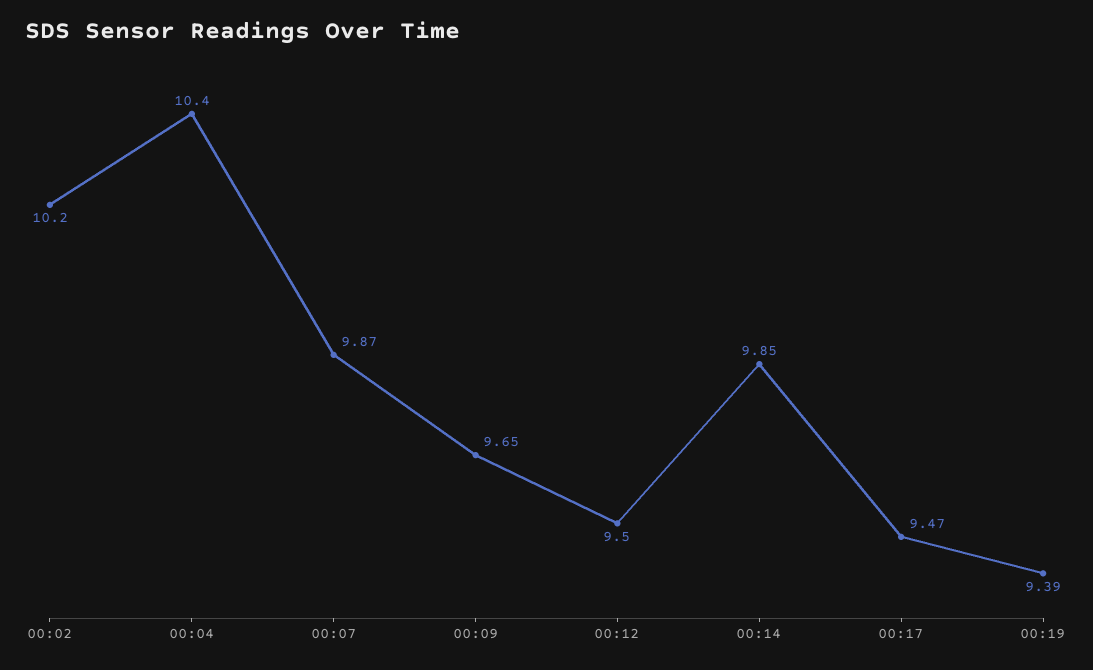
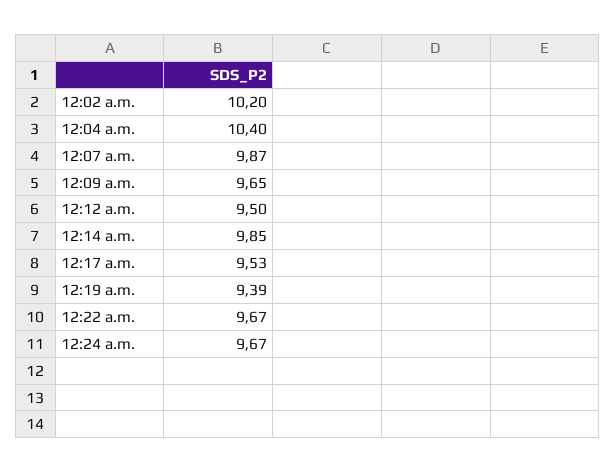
00:17: 9.47 -> 9.53
12:22 a.m.: none -> 9.67
12:24 a.m.: none -> 9.67

